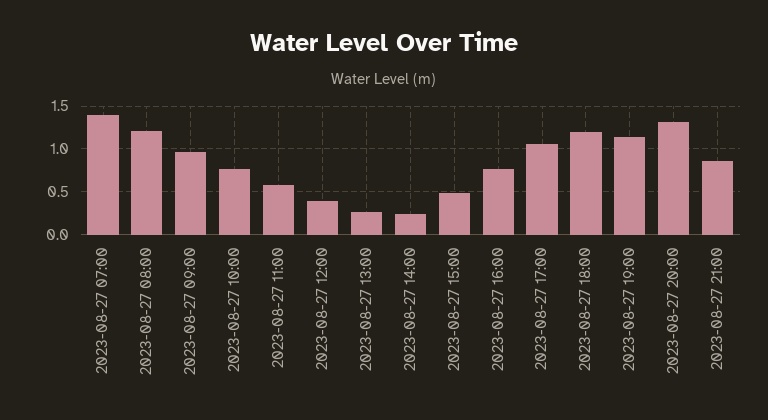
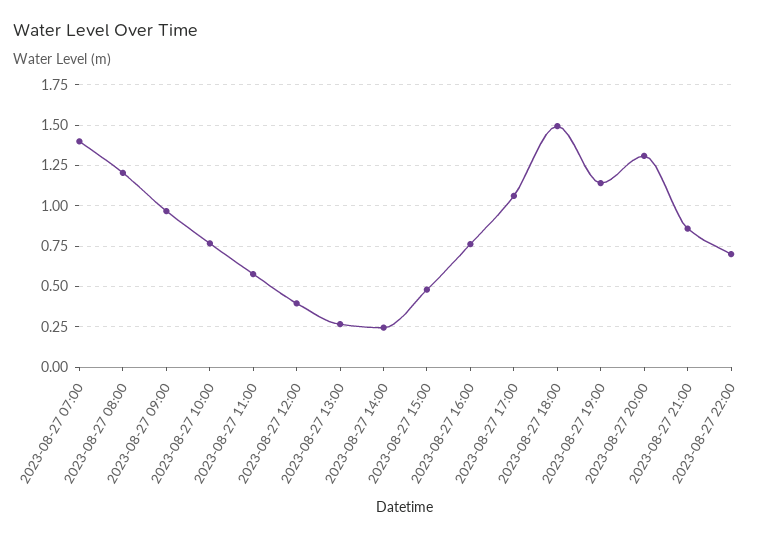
2023-08-27 18:00: 1.2 -> 1.5
2023-08-27 22:00: none -> 0.7

